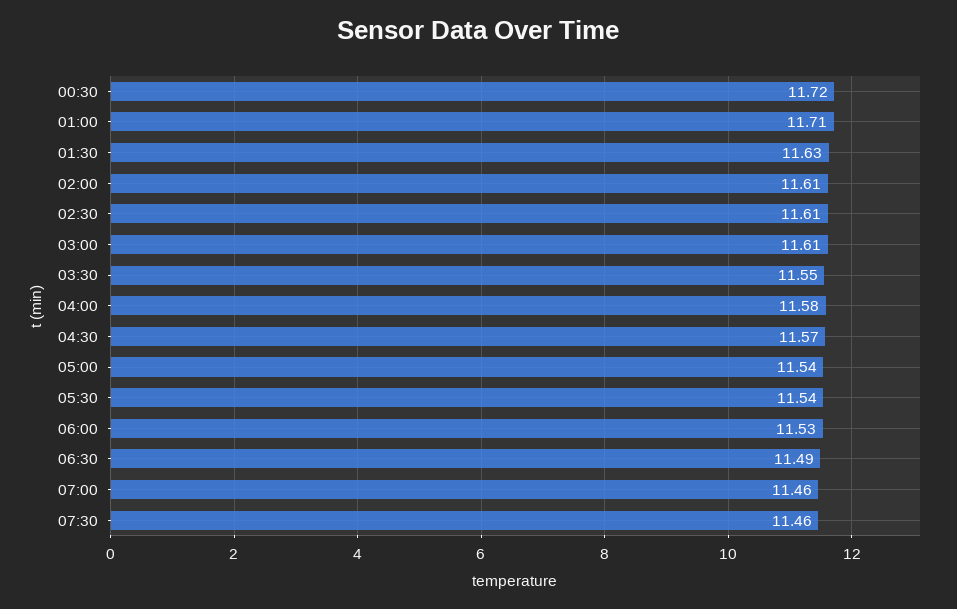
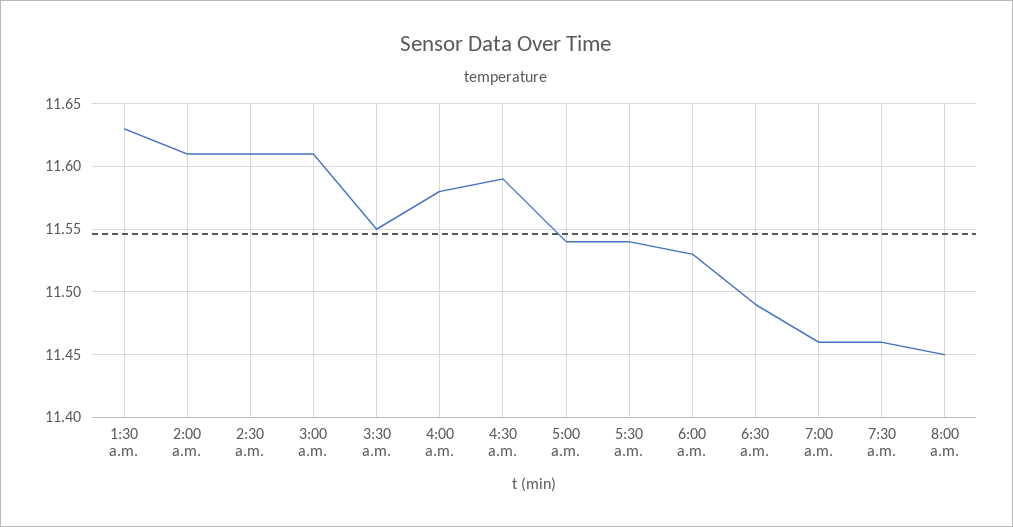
00:30: 11.72 -> none
01:00: 11.71 -> none
04:30: 11.57 -> 11.59
8:00 a.m.: none -> 11.45

